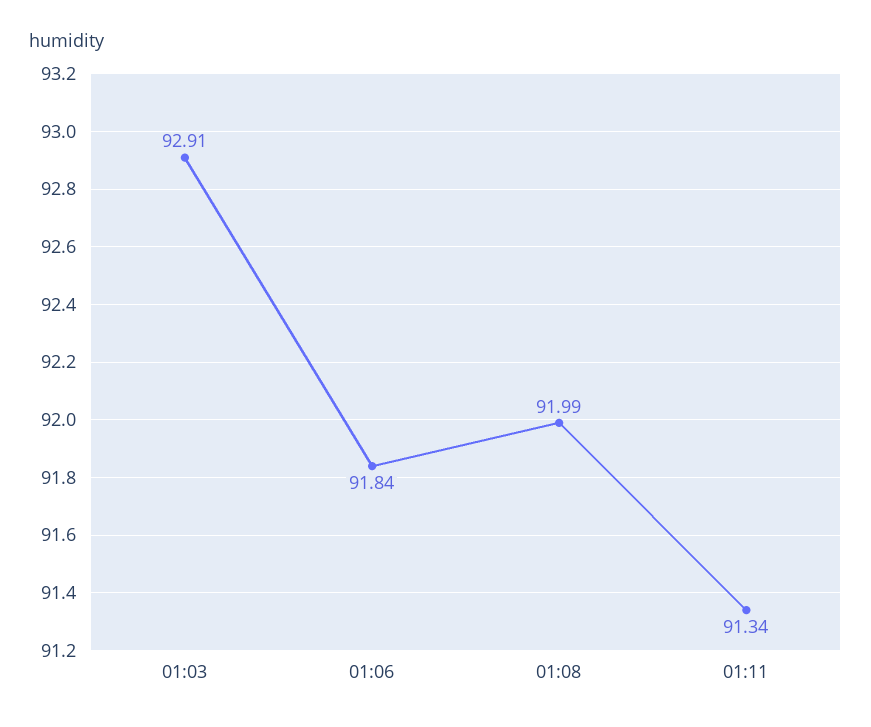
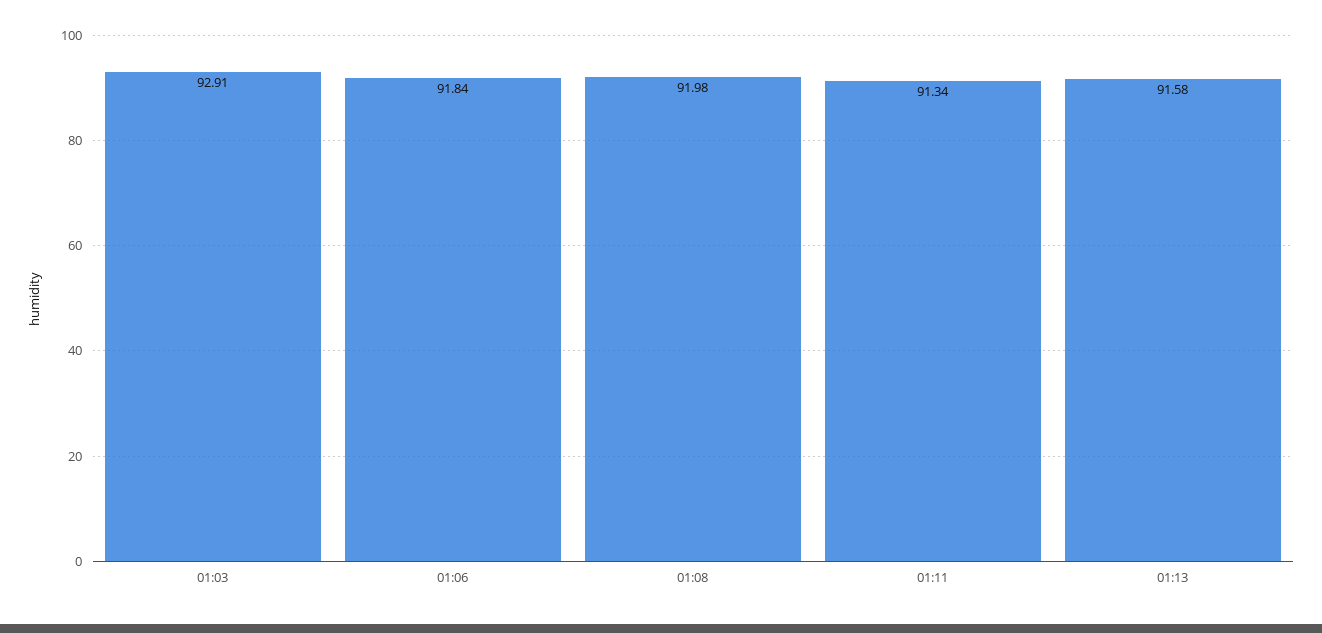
01:08: 91.99 -> 91.98
01:13: none -> 91.58

